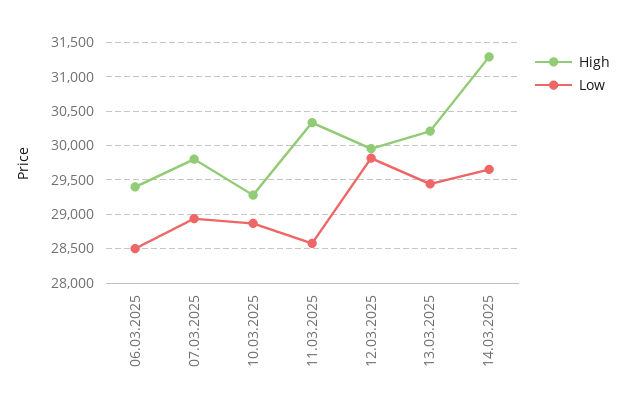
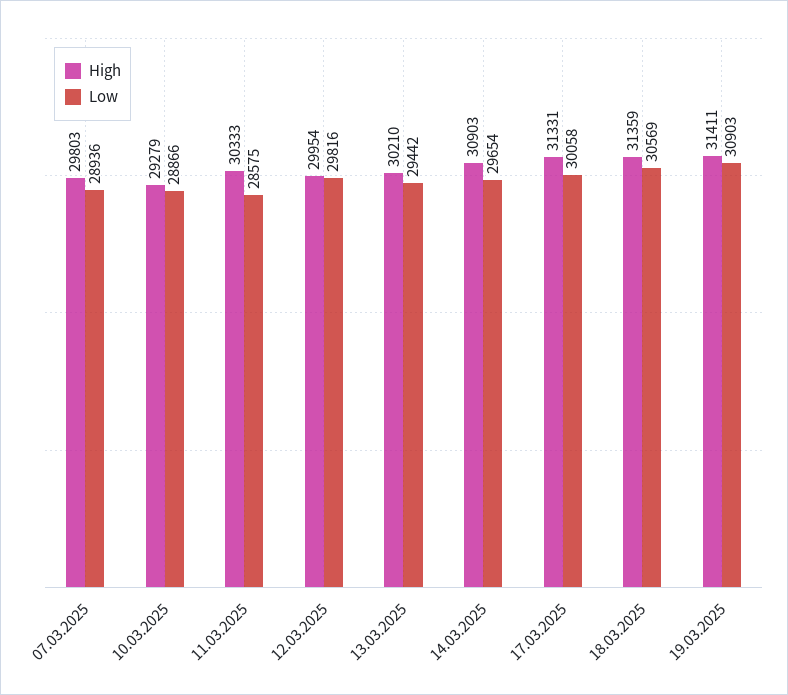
High, 06.03.2025: 29400 -> none
Low, 06.03.2025: 28500 -> none
High, 14.03.2025: 31300 -> 30903
High, 17.03.2025: none -> 31331
Low, 17.03.2025: none -> 30058
High, 18.03.2025: none -> 31359
Low, 18.03.2025: none -> 30569
High, 19.03.2025: none -> 31411
Low, 19.03.2025: none -> 30903

